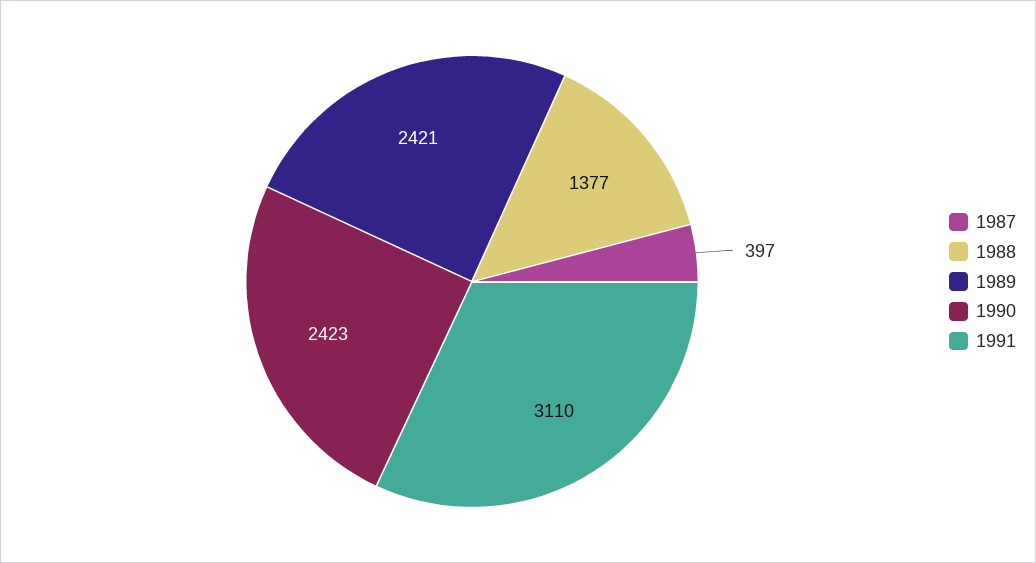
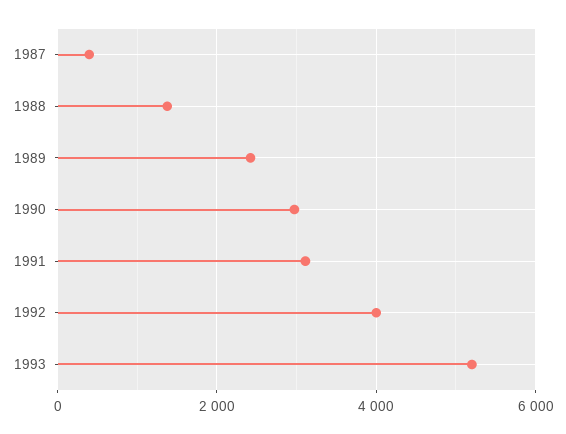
1990: 2423 -> 3000
1992: none -> 4000
1993: none -> 5200

